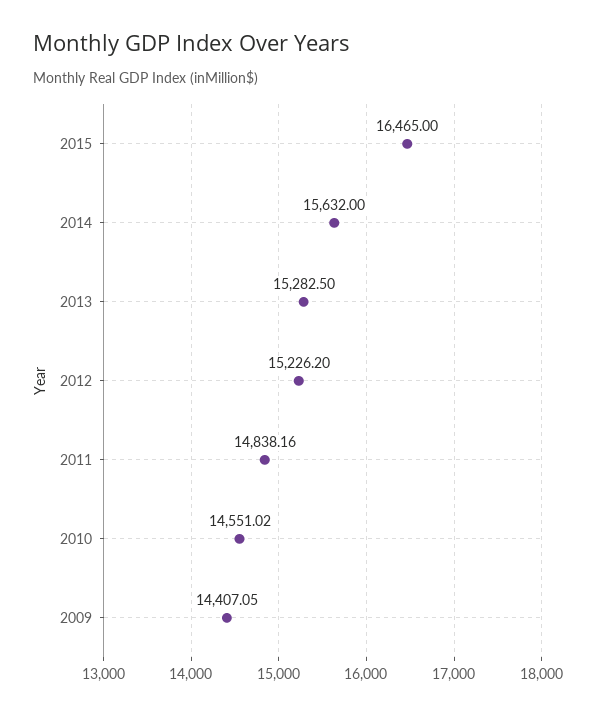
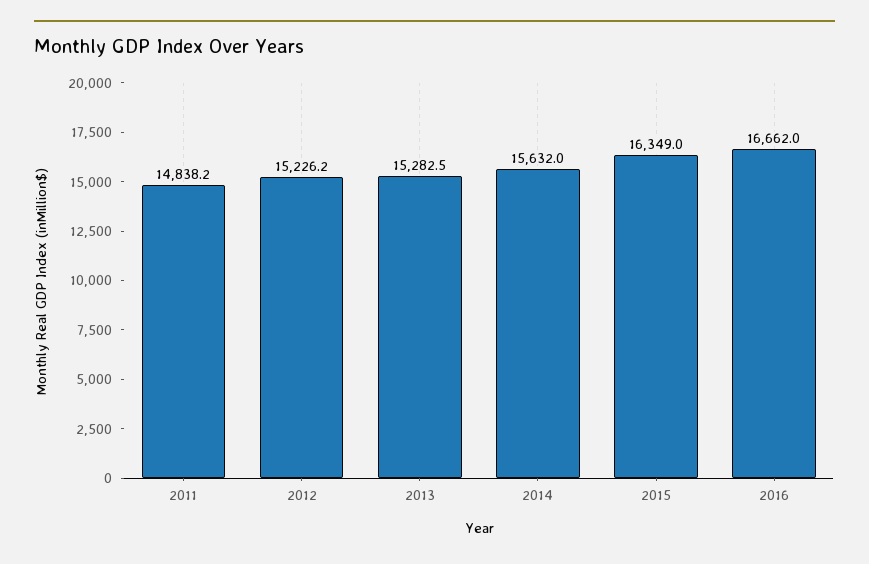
2015: 16465 -> 16349
2010: 14551.02 -> none
2009: 14407.05 -> none
2016: none -> 16662

